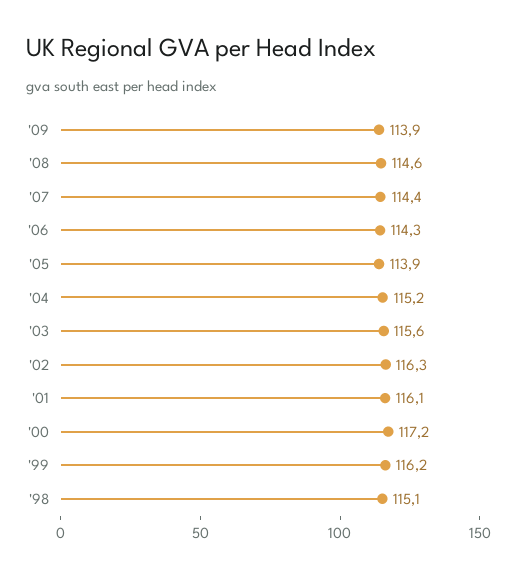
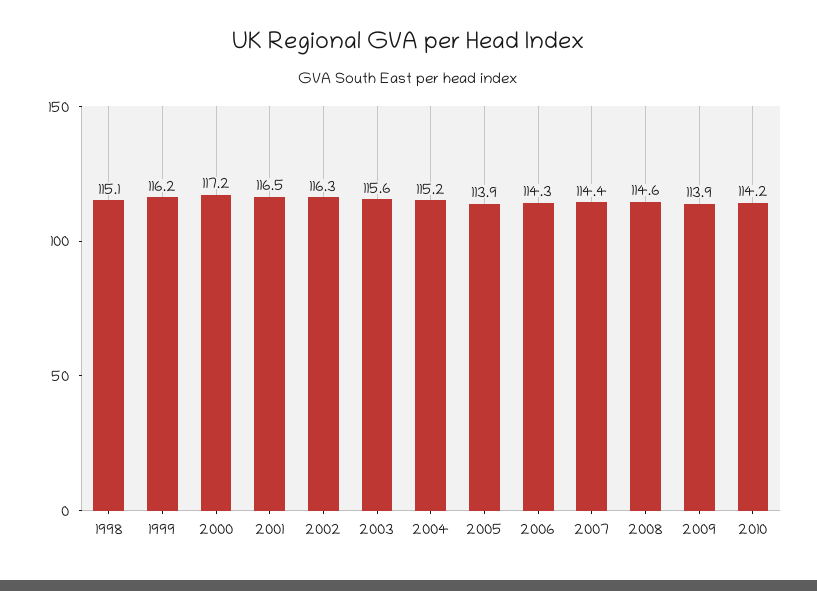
'01: 116.1 -> 116.5
2010: none -> 114.2

